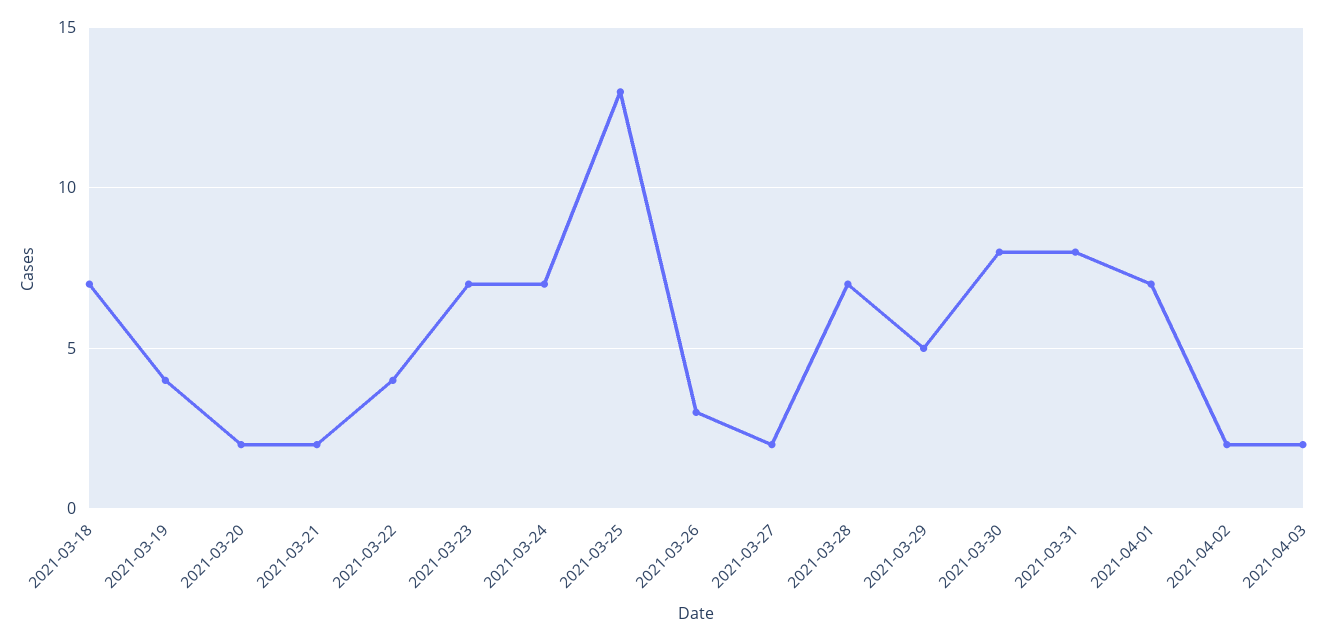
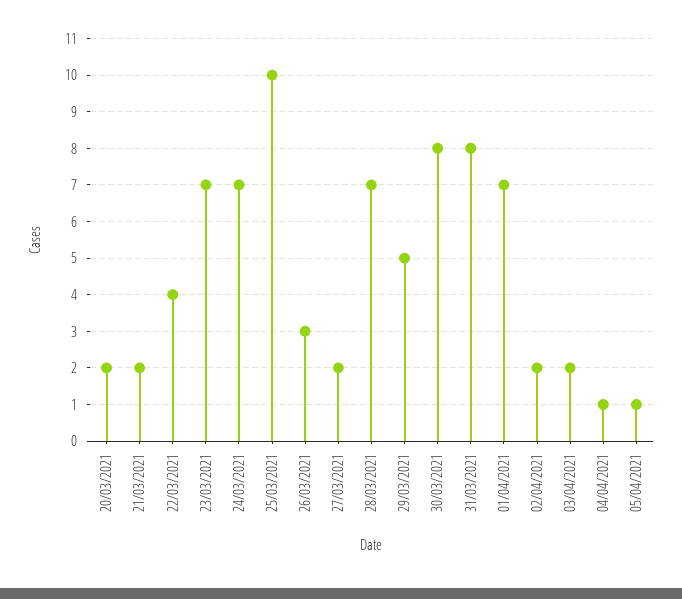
2021-03-18: 7 -> none
2021-03-19: 4 -> none
2021-03-25: 13 -> 10
04/04/2021: none -> 1
05/04/2021: none -> 1

